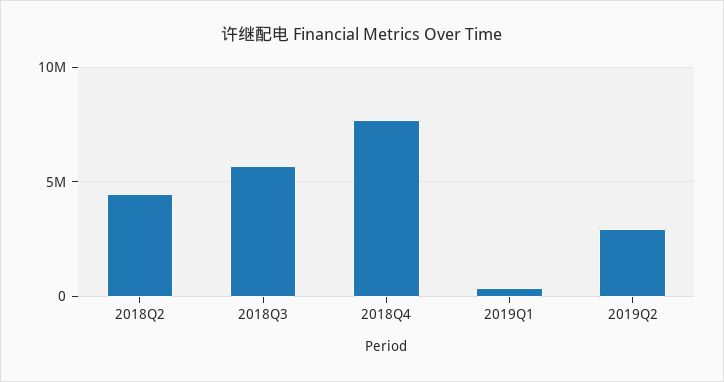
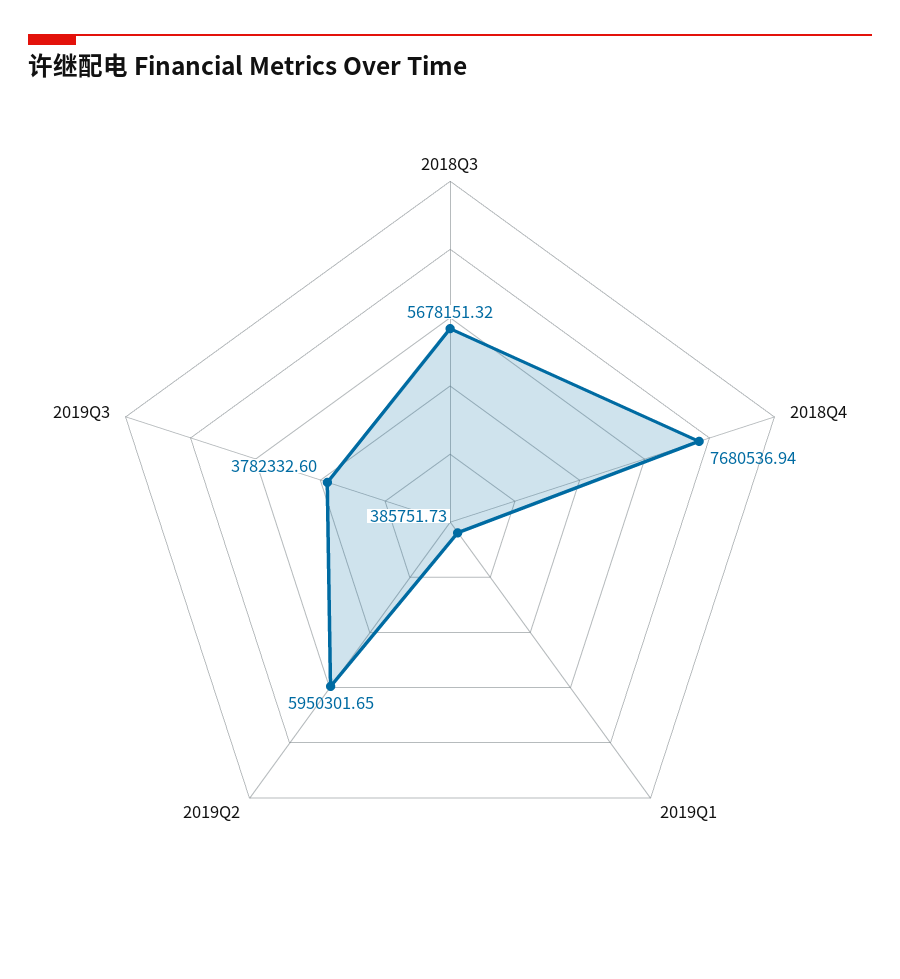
2018Q2: 4500000 -> none
2019Q2: 3000000 -> 5950301.65
2019Q3: none -> 3782332.6

